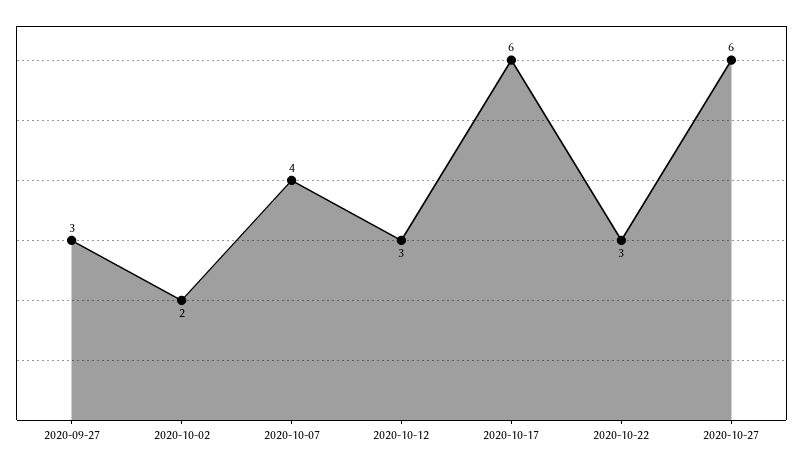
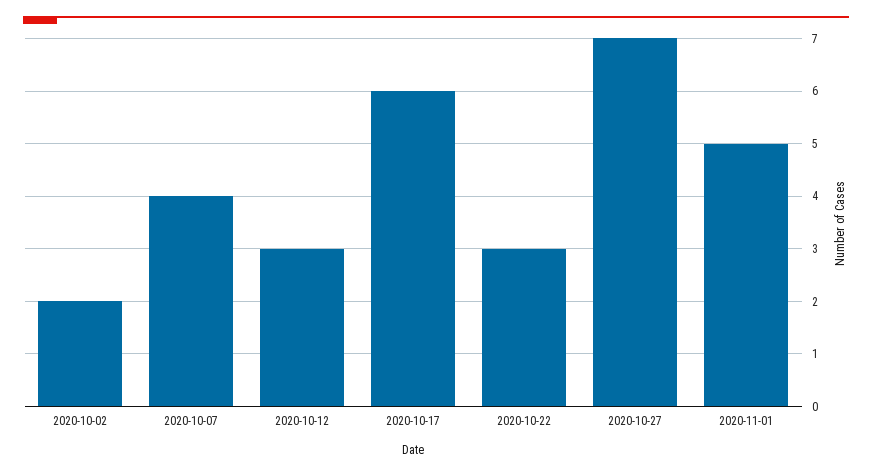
2020-09-27: 3 -> none
2020-10-27: 6 -> 7
2020-11-01: none -> 5

